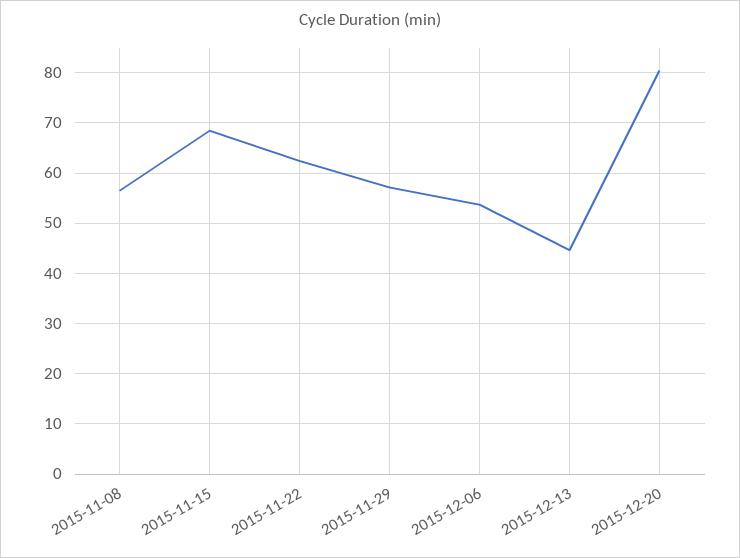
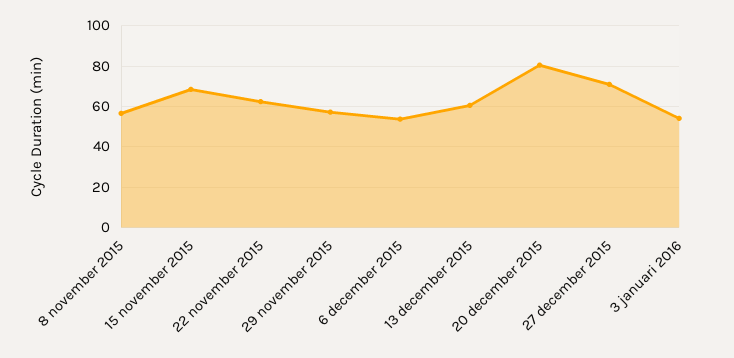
2015-12-13: 44 -> 60
27 december 2015: none -> 70
3 januari 2016: none -> 55

